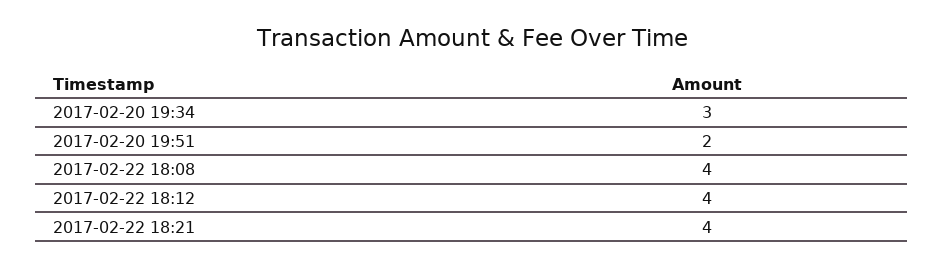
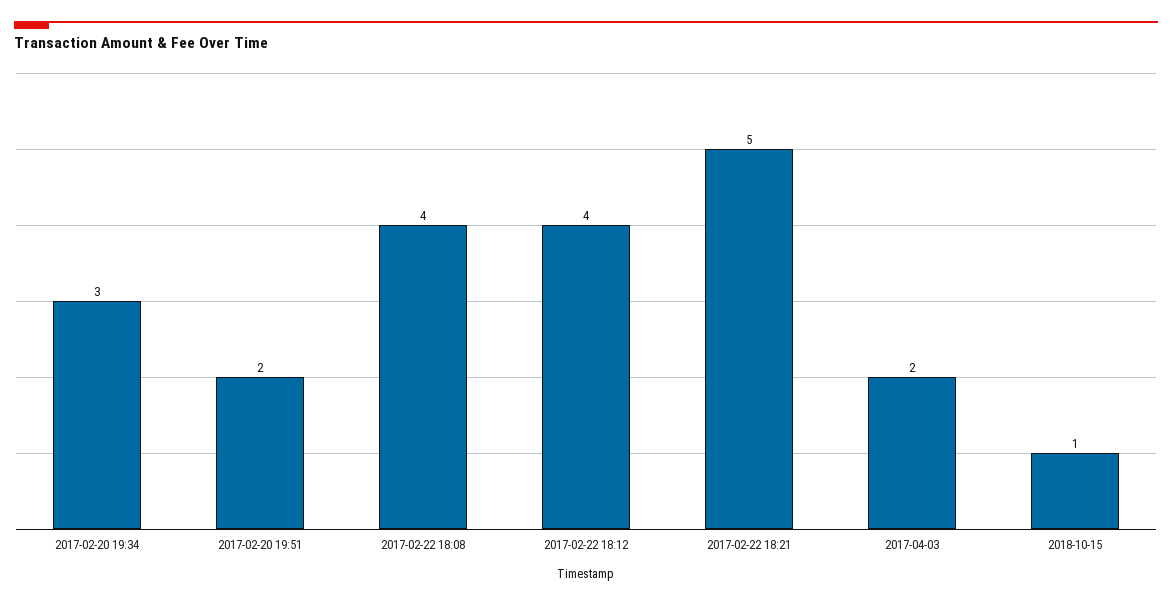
2017-02-22 18:21: 4 -> 5
2017-04-03: none -> 2
2018-10-15: none -> 1

